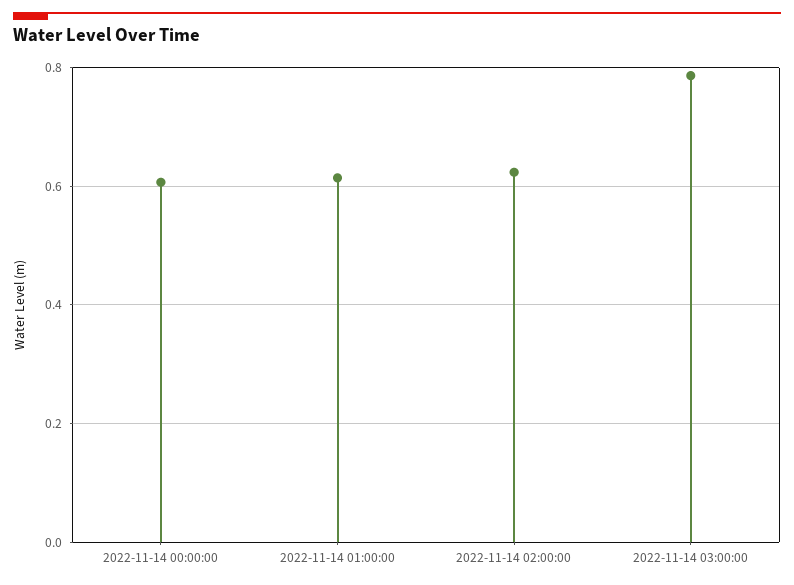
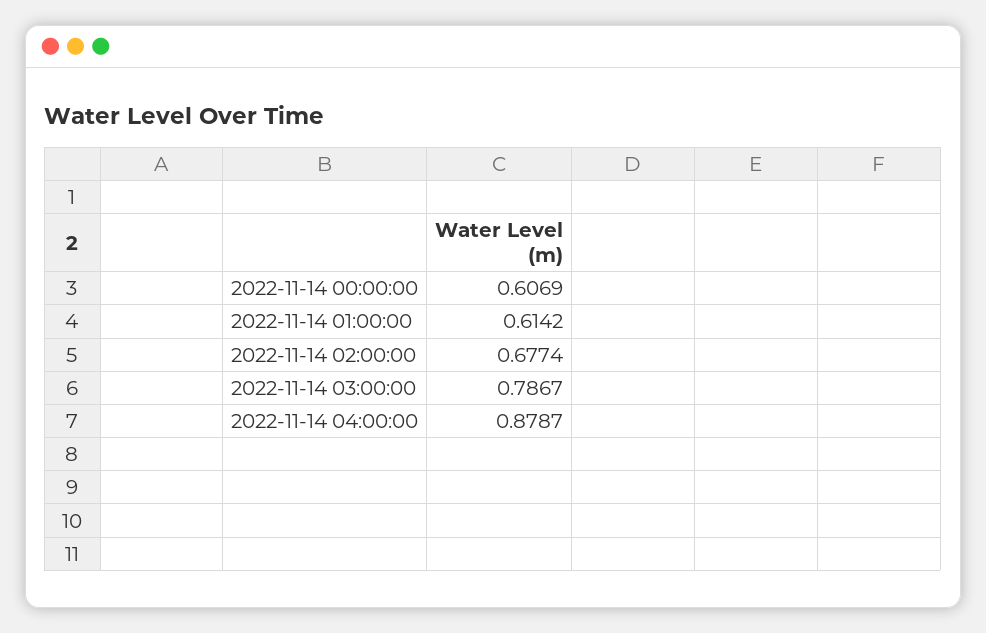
2022-11-14 02:00:00: 0.62 -> 0.6774
2022-11-14 04:00:00: none -> 0.8787

